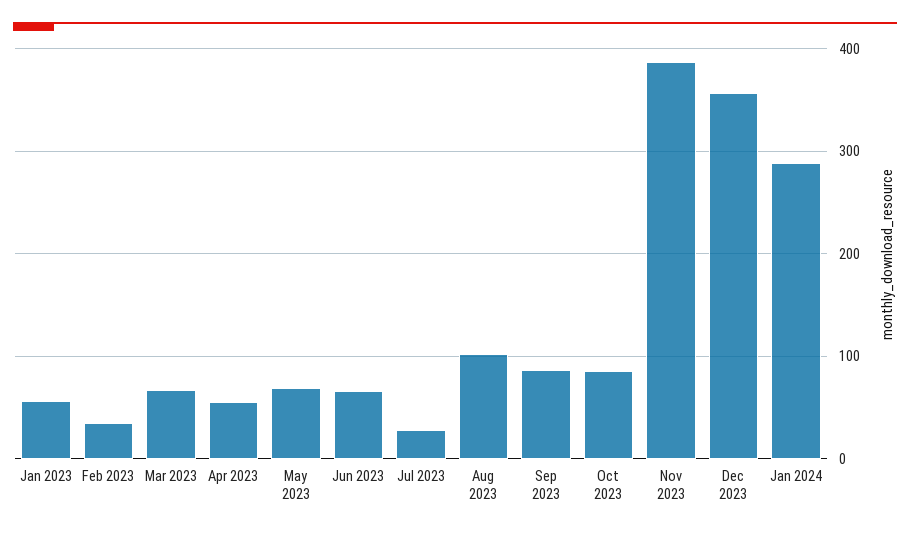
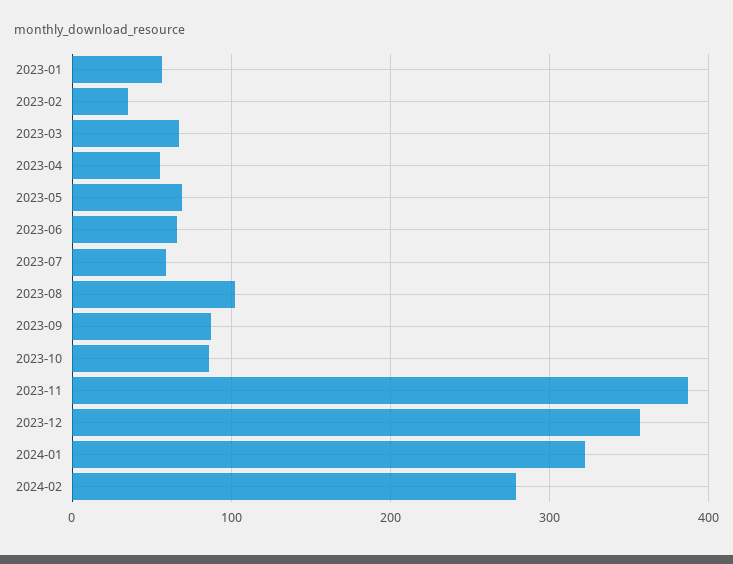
Jul 2023: 30 -> 60
Jan 2024: 290 -> 320
2024-02: none -> 280

